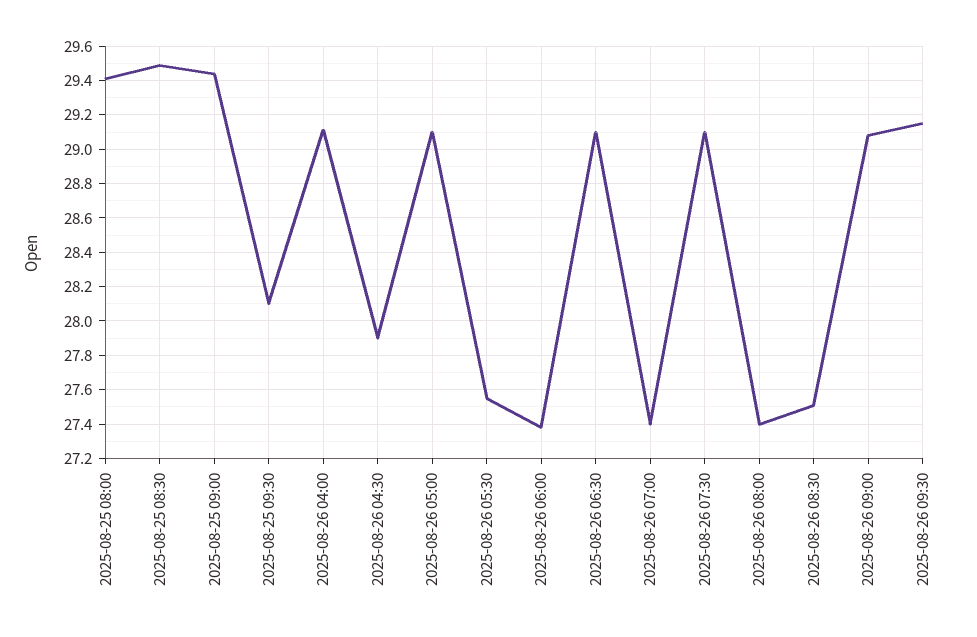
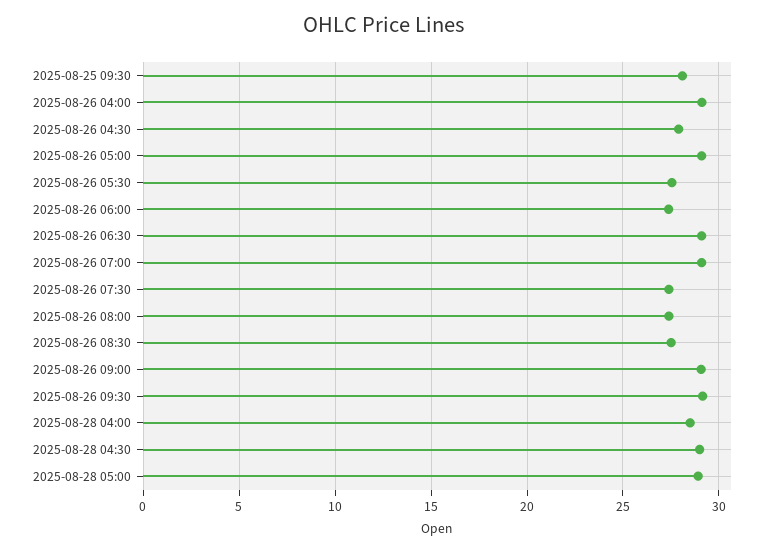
2025-08-25 08:00: 29.4 -> none
2025-08-25 08:30: 29.5 -> none
2025-08-25 09:00: 29.45 -> none
2025-08-26 07:00: 27.4 -> 29
2025-08-26 07:30: 29.1 -> 27.5
2025-08-28 04:00: none -> 28.5
2025-08-28 04:30: none -> 29
2025-08-28 05:00: none -> 29

